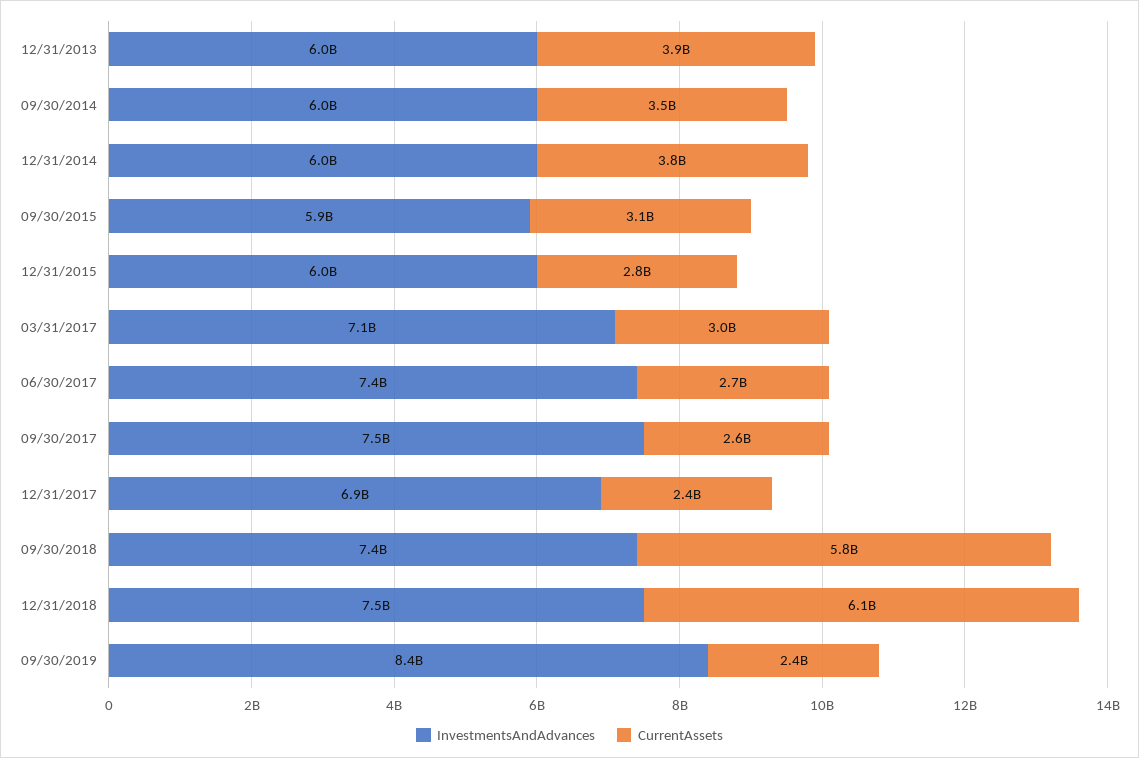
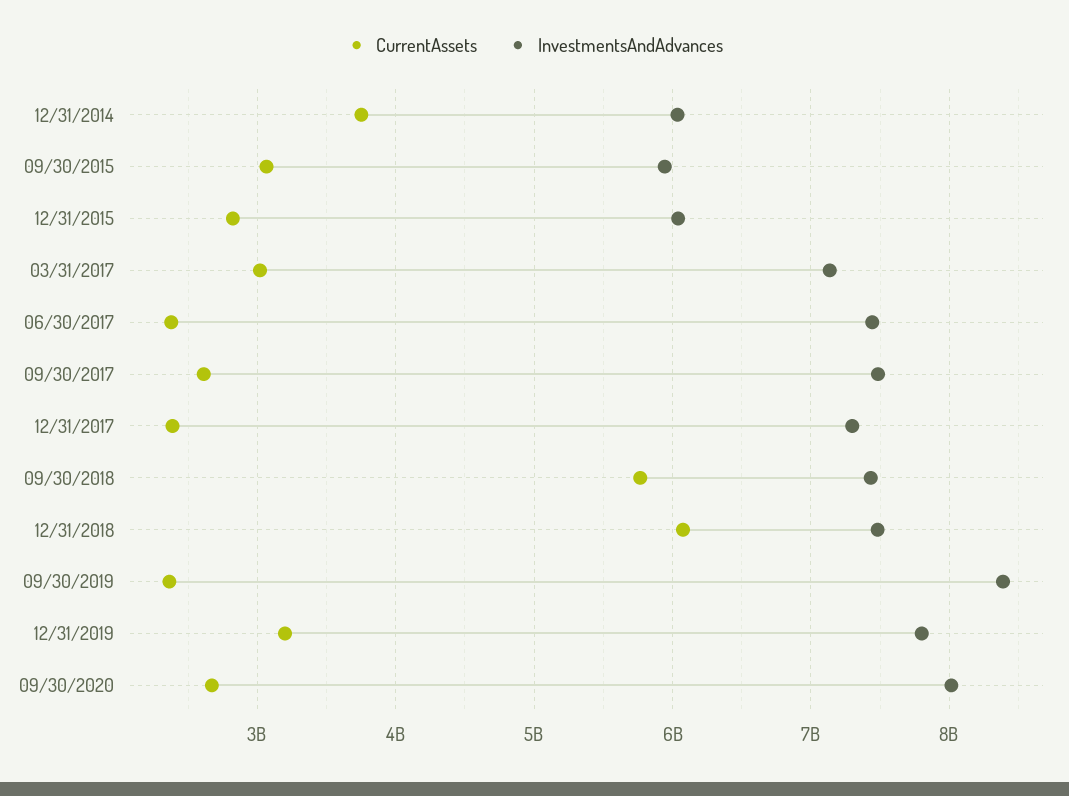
InvestmentsAndAdvances, 12/31/2013: 6000000000 -> none
CurrentAssets, 12/31/2013: 3900000000 -> none
InvestmentsAndAdvances, 09/30/2014: 6000000000 -> none
CurrentAssets, 09/30/2014: 3500000000 -> none
CurrentAssets, 06/30/2017: 2700000000 -> 2400000000
InvestmentsAndAdvances, 12/31/2017: 6900000000 -> 7300000000
CurrentAssets, 12/31/2019: none -> 3200000000
InvestmentsAndAdvances, 12/31/2019: none -> 7800000000
CurrentAssets, 09/30/2020: none -> 2700000000
InvestmentsAndAdvances, 09/30/2020: none -> 8000000000

